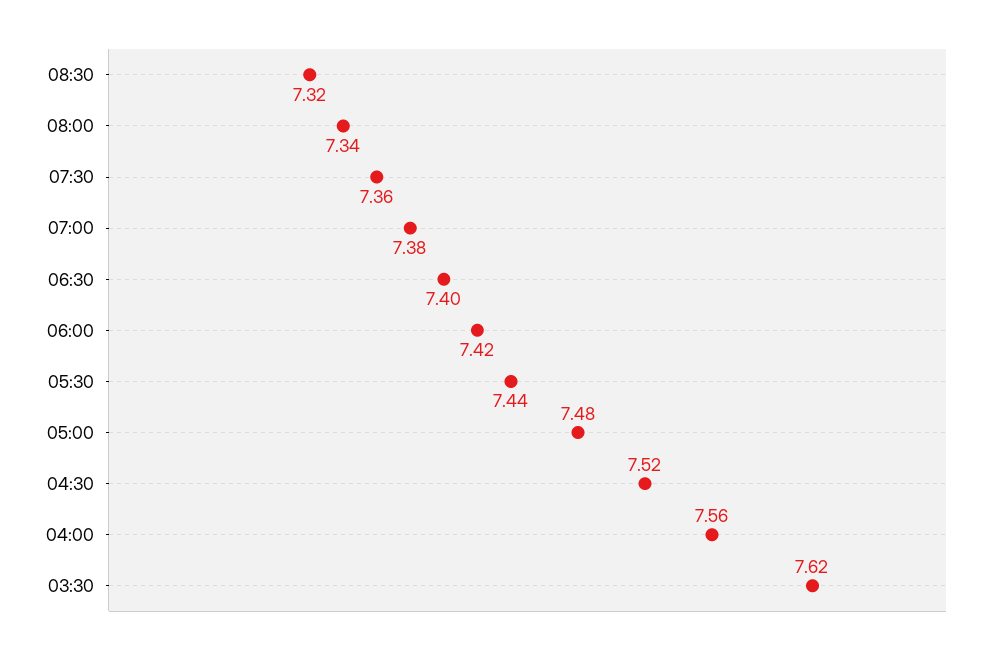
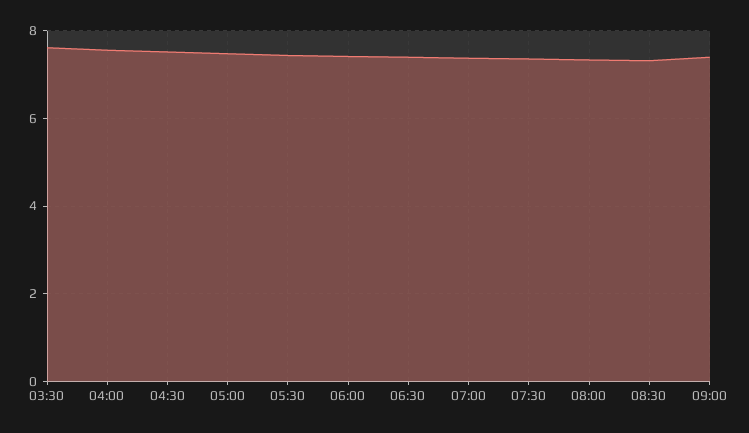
09:00: none -> 7.4

